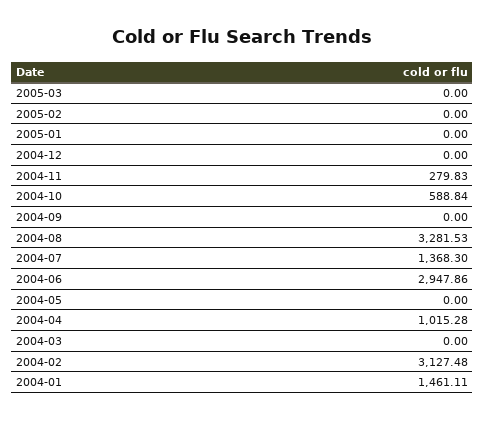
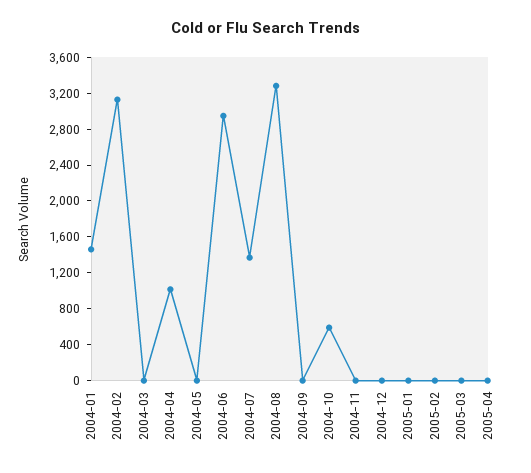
2004-11: 279.83 -> 0
2005-04: none -> 0

